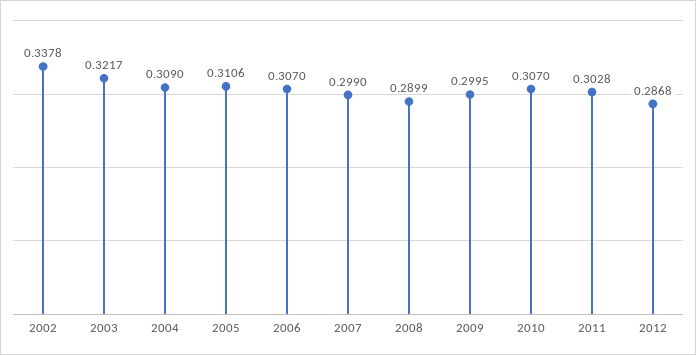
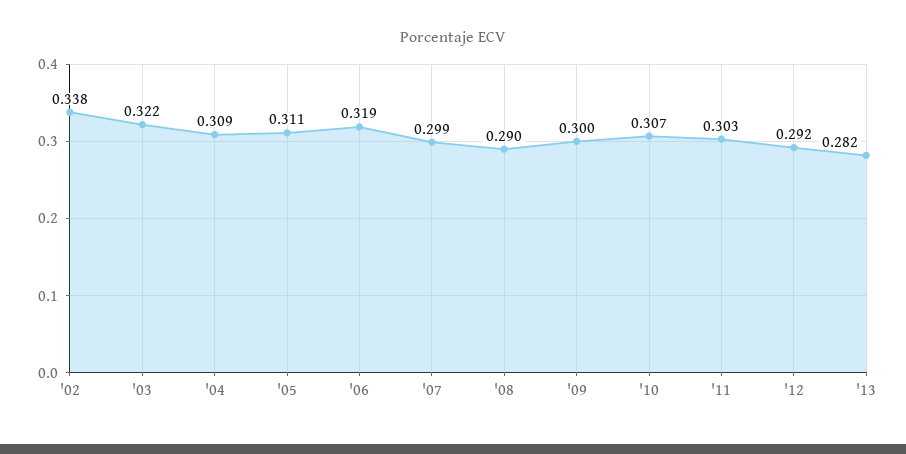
2006: 0.307 -> 0.319
2012: 0.2868 -> 0.292
'13: none -> 0.282

